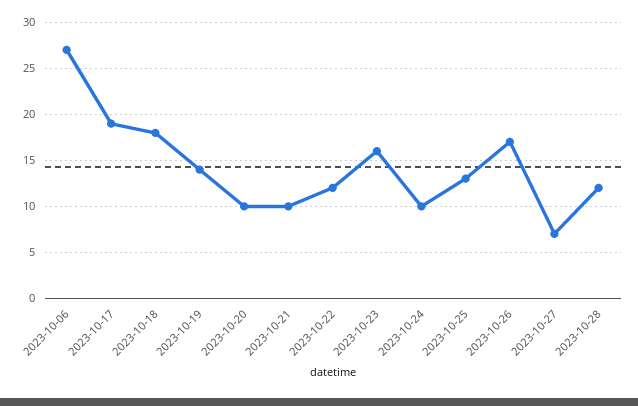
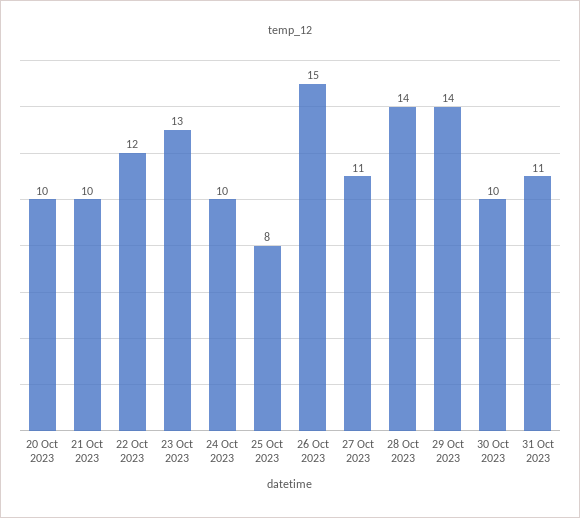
2023-10-06: 27 -> none
2023-10-17: 19 -> none
2023-10-18: 18 -> none
2023-10-19: 14 -> none
2023-10-23: 16 -> 13
2023-10-25: 13 -> 8
2023-10-26: 17 -> 15
2023-10-27: 7 -> 11
2023-10-28: 12 -> 14
29 Oct 2023: none -> 14
30 Oct 2023: none -> 10
31 Oct 2023: none -> 11

